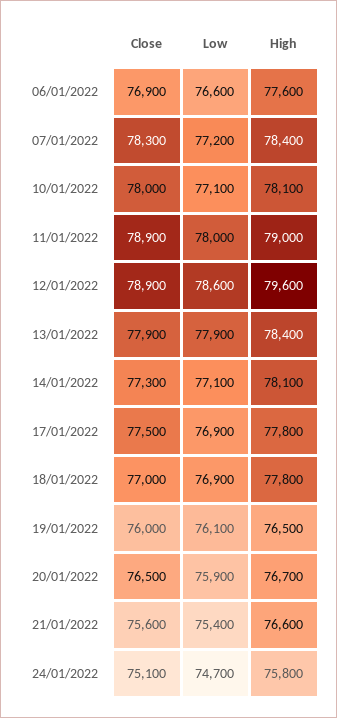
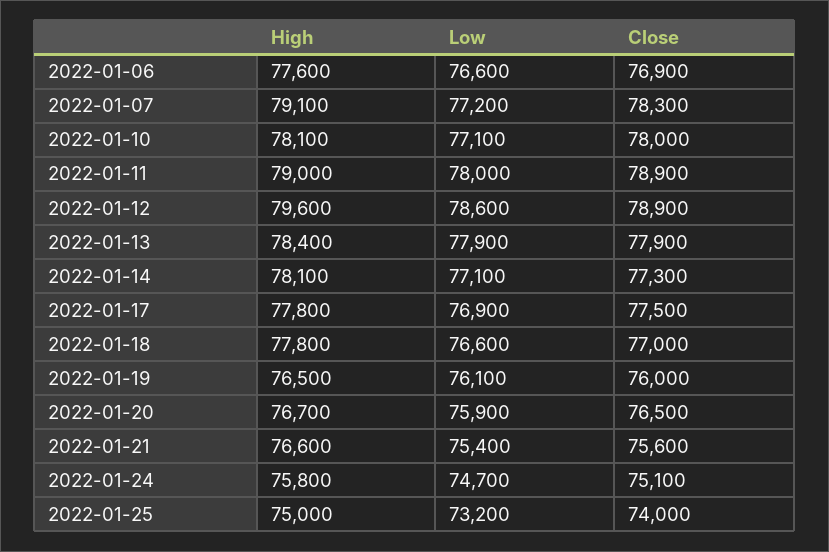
High, 07/01/2022: 78400 -> 79100
Low, 18/01/2022: 76900 -> 76600
High, 2022-01-25: none -> 75000
Low, 2022-01-25: none -> 73200
Close, 2022-01-25: none -> 74000

